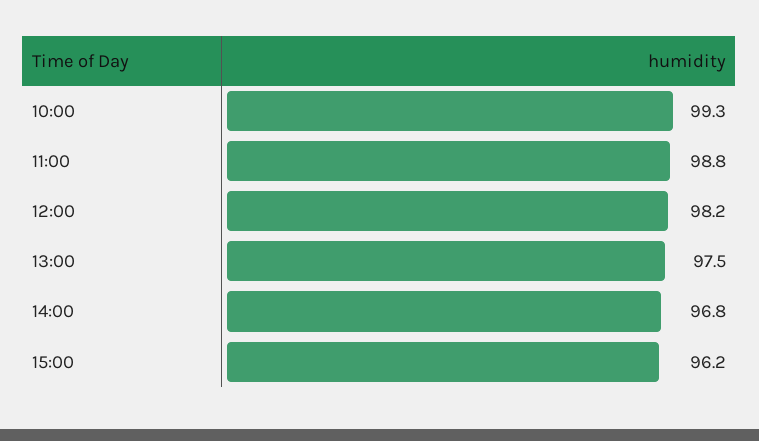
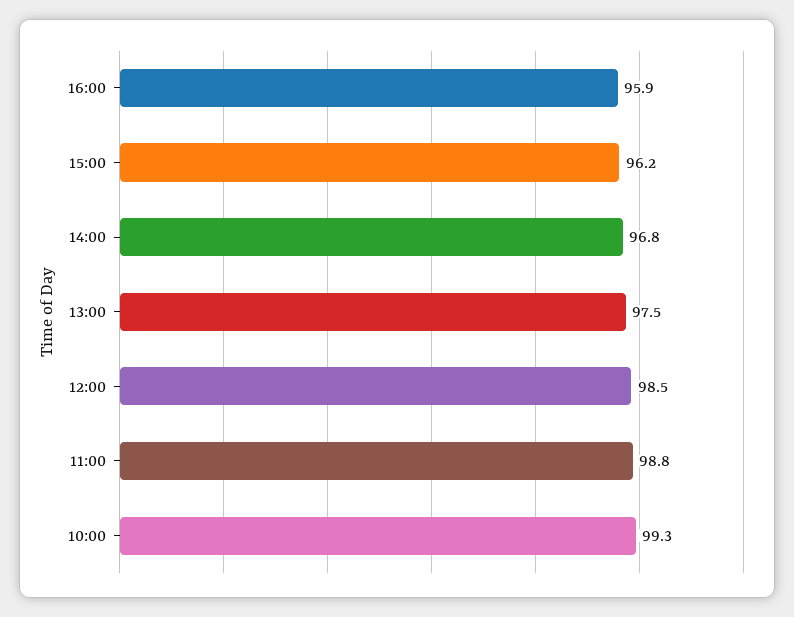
12:00: 98.2 -> 98.5
16:00: none -> 95.9

